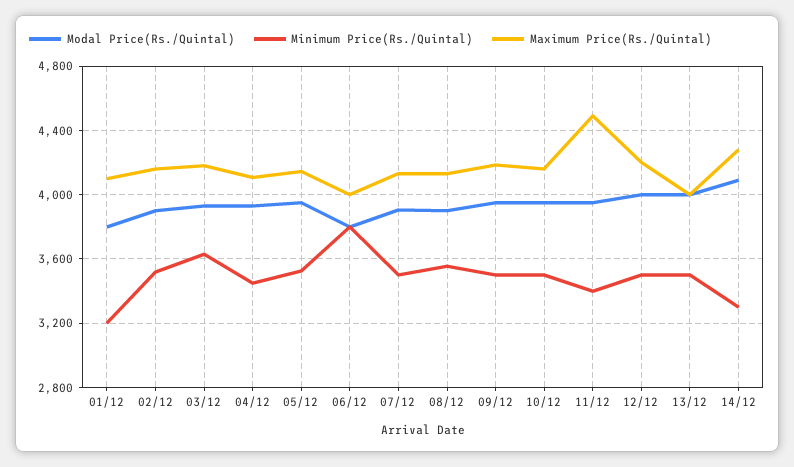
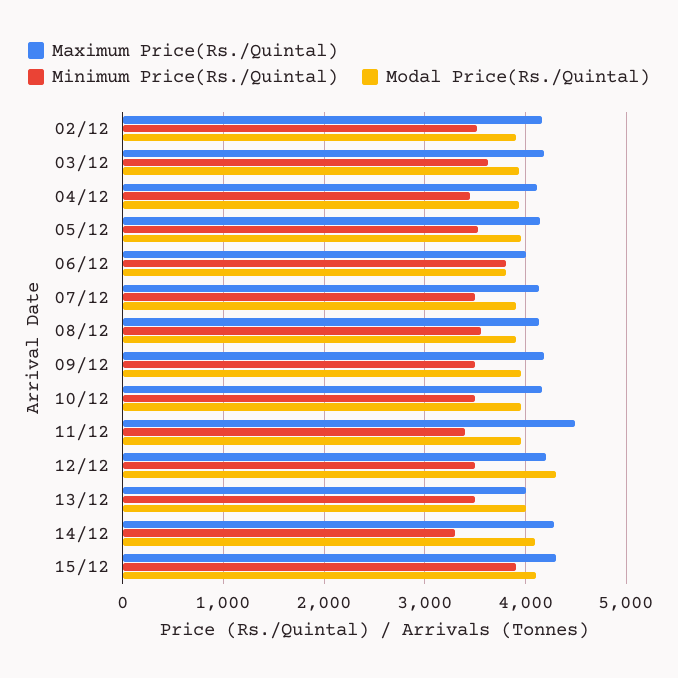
Modal Price(Rs./Quintal), 01/12: 3800 -> none
Minimum Price(Rs./Quintal), 01/12: 3200 -> none
Maximum Price(Rs./Quintal), 01/12: 4100 -> none
Modal Price(Rs./Quintal), 12/12: 4000 -> 4300
Maximum Price(Rs./Quintal), 15/12: none -> 4300
Minimum Price(Rs./Quintal), 15/12: none -> 3900
Modal Price(Rs./Quintal), 15/12: none -> 4100

